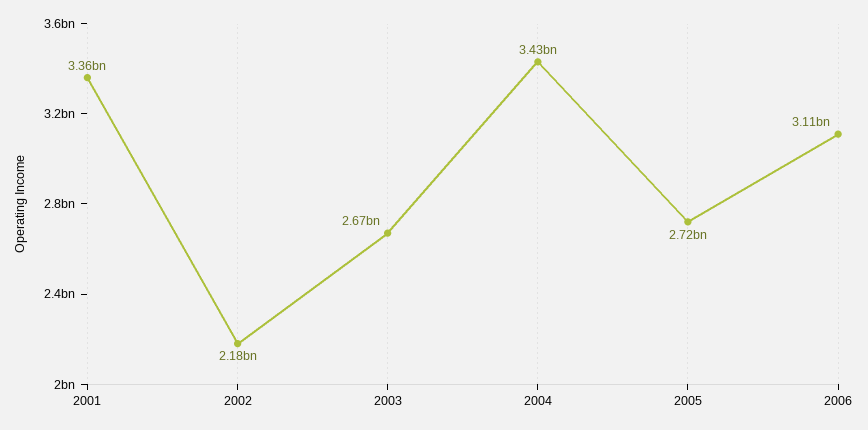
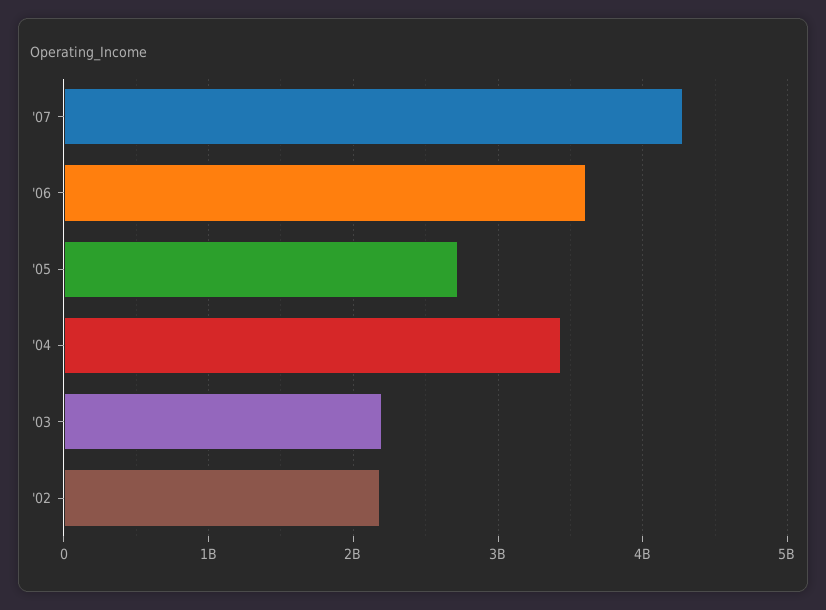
2001: 3360000000 -> none
2003: 2670000000 -> 2200000000
2006: 3110000000 -> 3600000000
'07: none -> 4300000000

